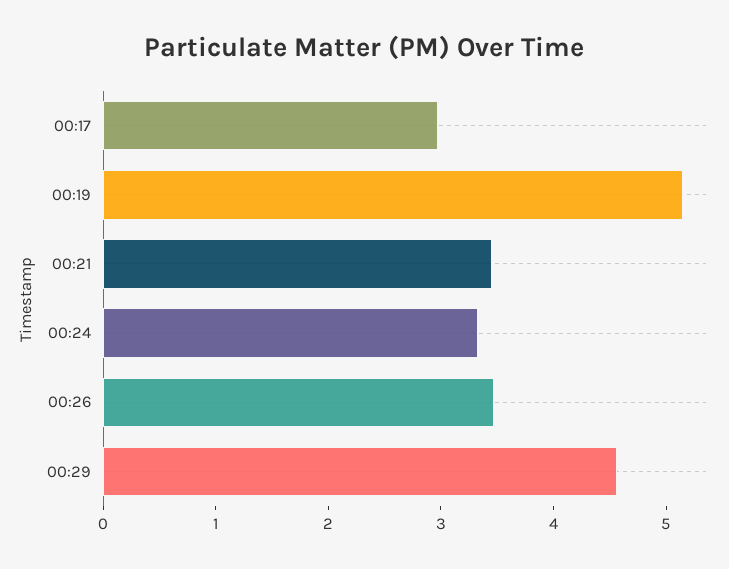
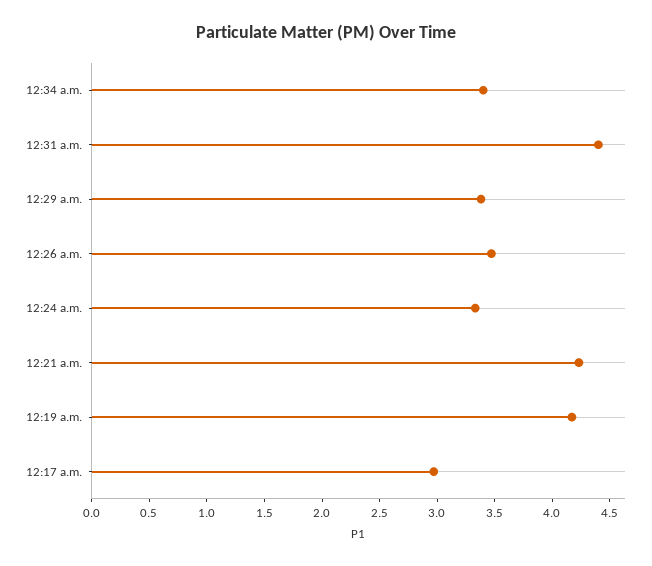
00:19: 5.2 -> 4.2
00:21: 3.4 -> 4.2
00:29: 4.6 -> 3.4
12:34 a.m.: none -> 3.4
12:31 a.m.: none -> 4.4

